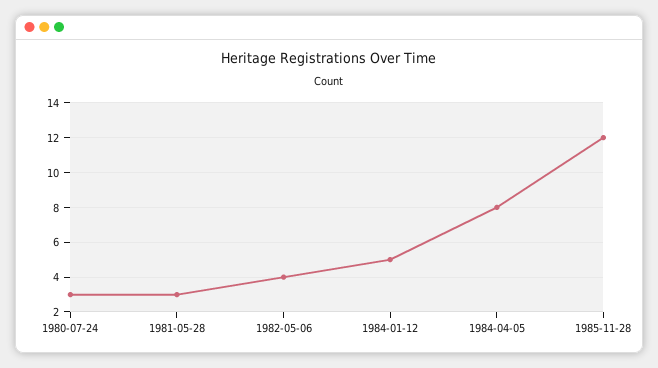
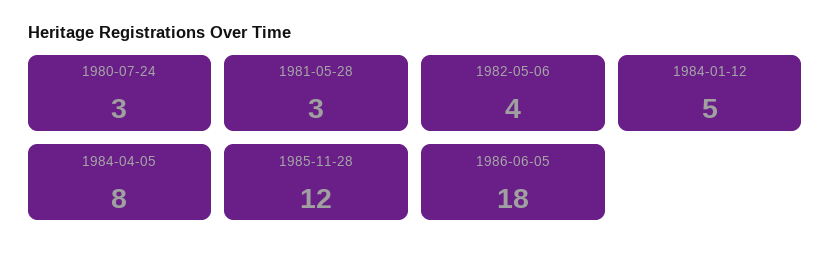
1986-06-05: none -> 18

